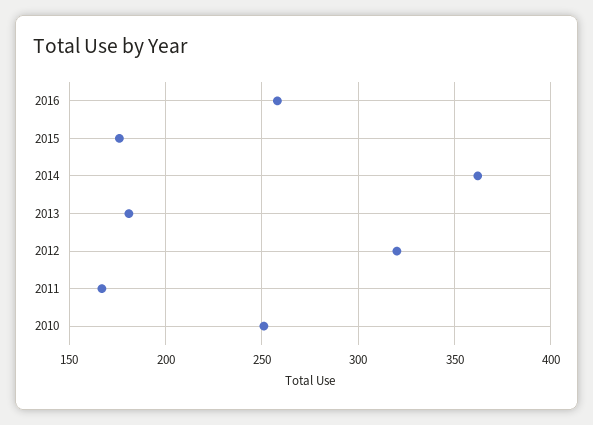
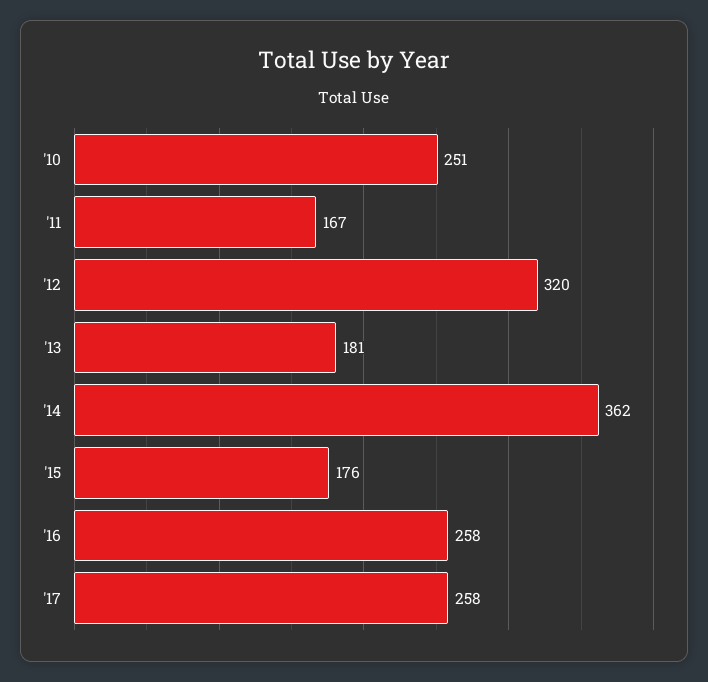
'17: none -> 258

